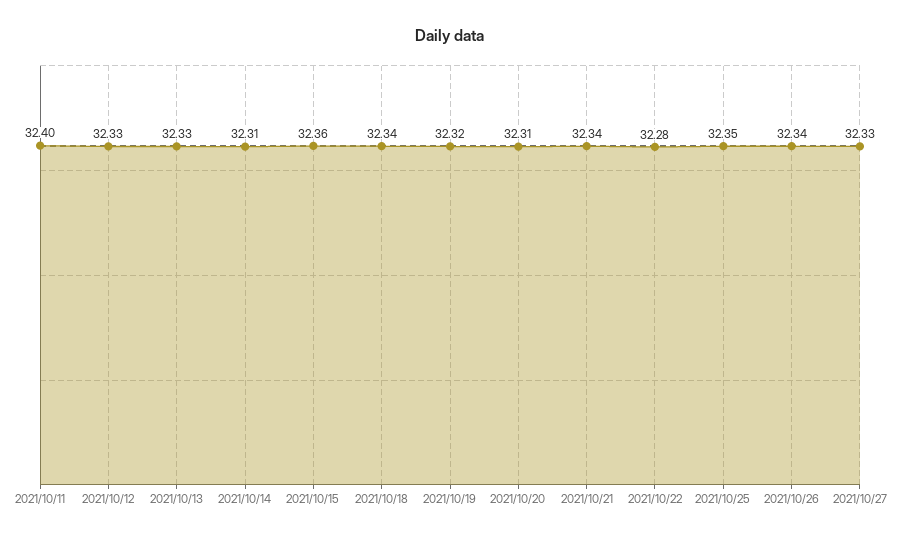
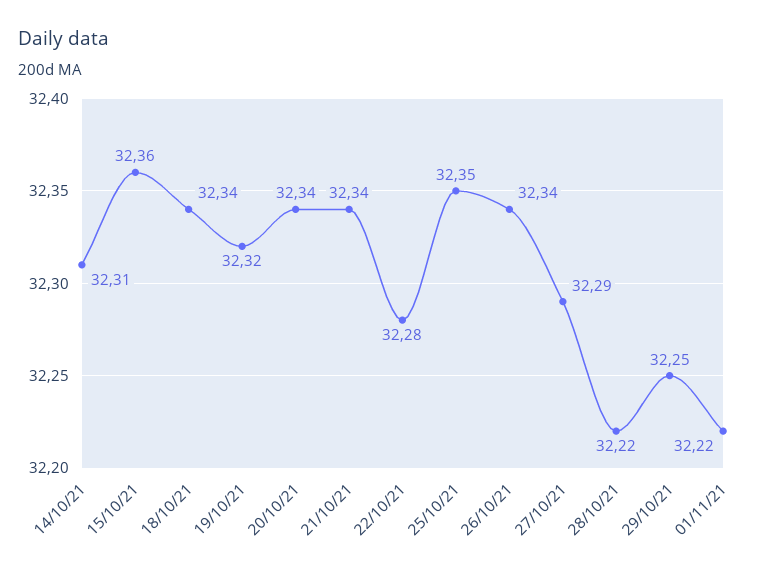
2021/10/11: 32.4 -> none
2021/10/12: 32.33 -> none
2021/10/13: 32.33 -> none
2021/10/20: 32.31 -> 32.34
2021/10/27: 32.33 -> 32.29
28/10/21: none -> 32.22
29/10/21: none -> 32.25
01/11/21: none -> 32.22

